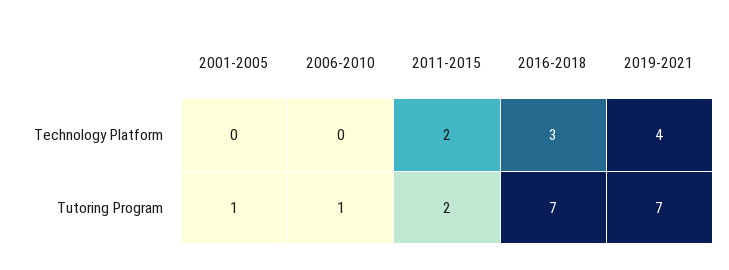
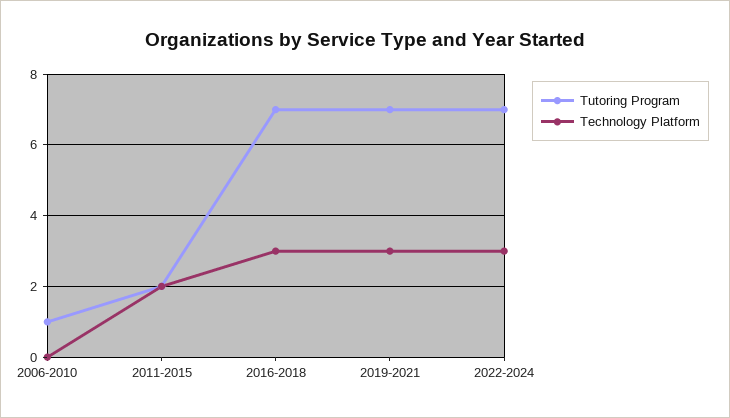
Technology Platform, 2001-2005: 0 -> none
Technology Platform, 2019-2021: 4 -> 3
Tutoring Program, 2001-2005: 1 -> none
Tutoring Program, 2022-2024: none -> 7
Technology Platform, 2022-2024: none -> 3

